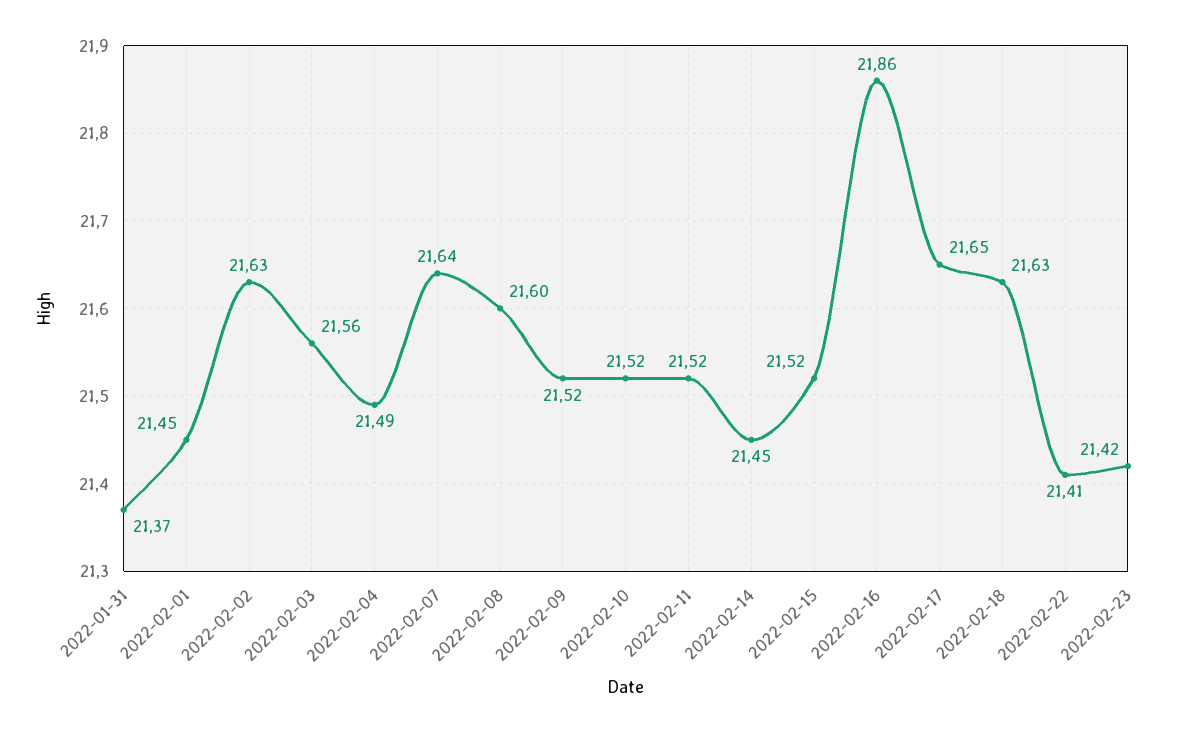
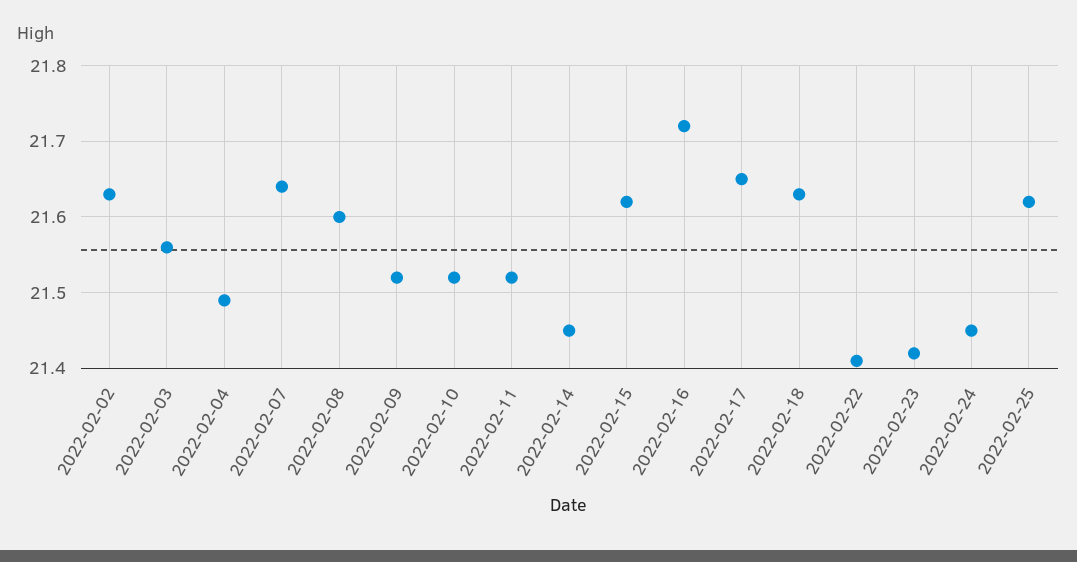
2022-01-31: 21.37 -> none
2022-02-01: 21.45 -> none
2022-02-15: 21.52 -> 21.62
2022-02-16: 21.86 -> 21.72
2022-02-24: none -> 21.45
2022-02-25: none -> 21.62

